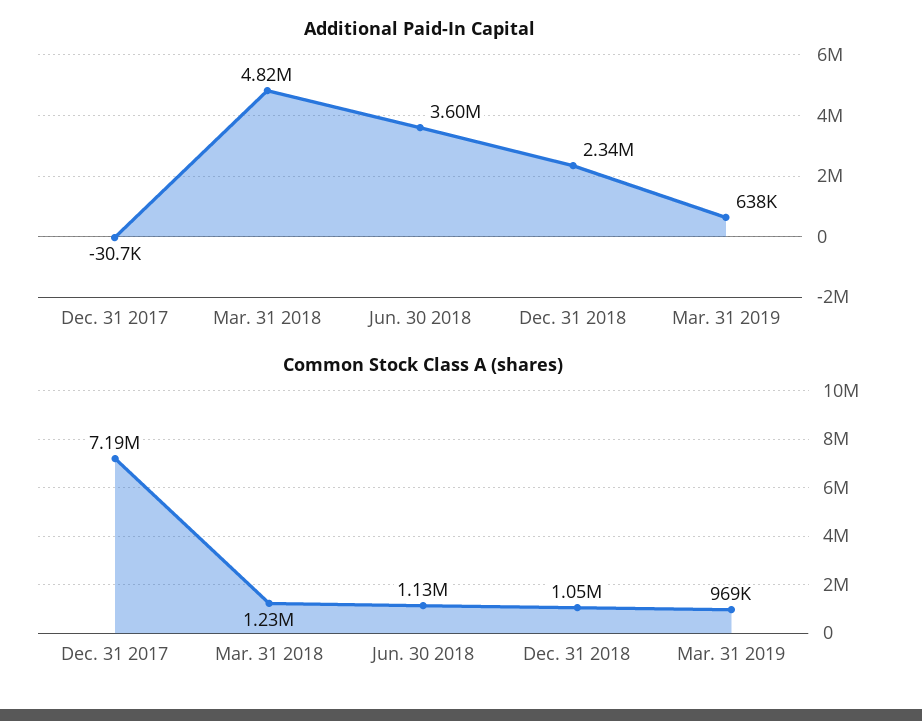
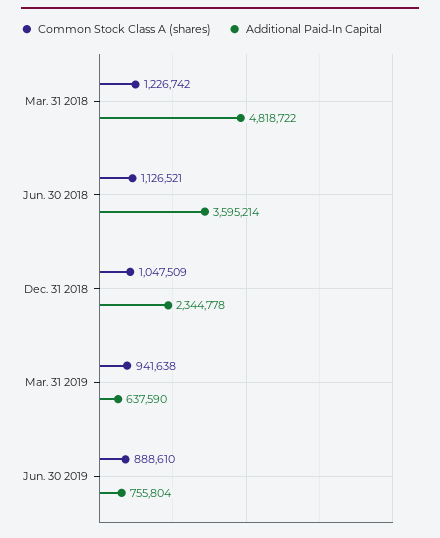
Additional Paid-In Capital, Dec. 31 2017: -30700 -> none
Common Stock Class A (shares), Dec. 31 2017: 7190000 -> none
Common Stock Class A (shares), Mar. 31 2019: 969000 -> 941638
Common Stock Class A (shares), Jun. 30 2019: none -> 888610
Additional Paid-In Capital, Jun. 30 2019: none -> 755804

